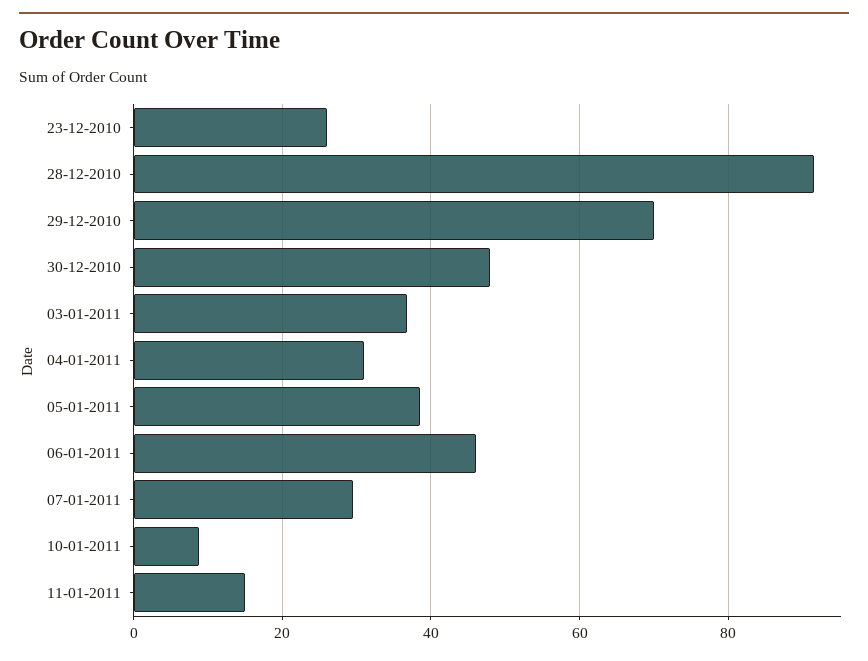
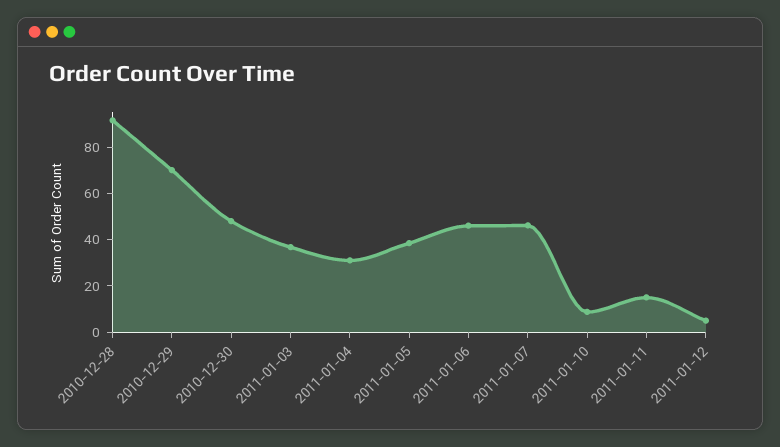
23-12-2010: 26 -> none
07-01-2011: 30 -> 45
2011-01-12: none -> 5

